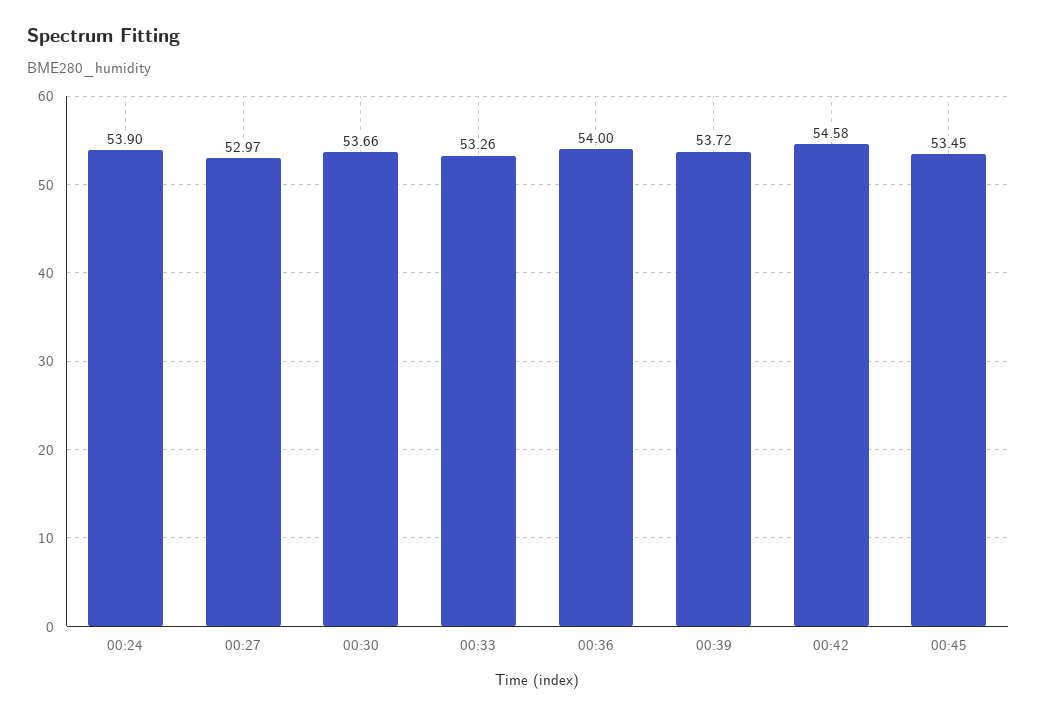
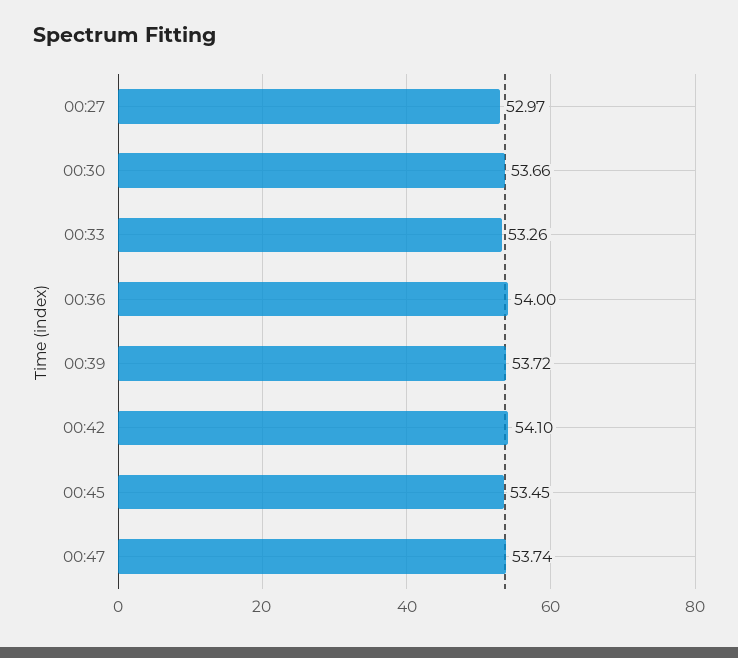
00:24: 53.9 -> none
00:42: 54.58 -> 54.1
00:47: none -> 53.74

